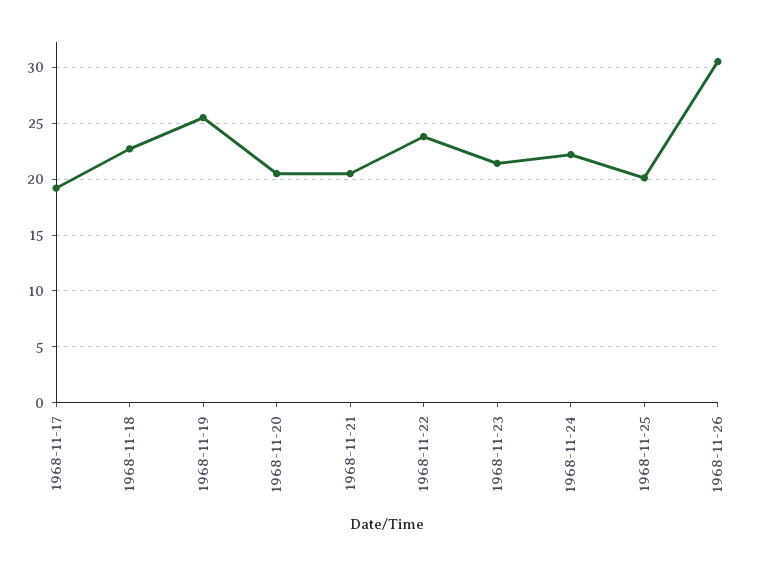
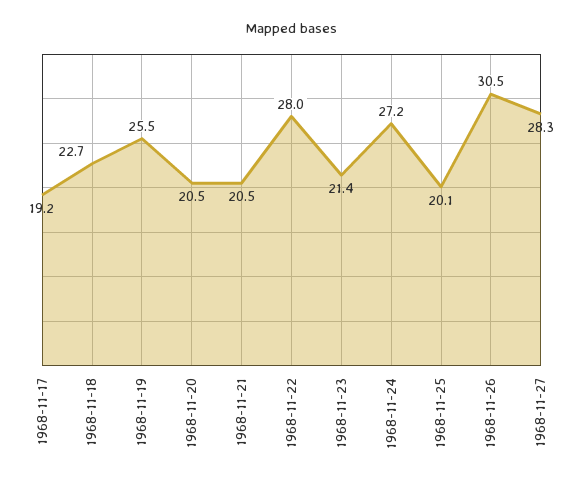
1968-11-22: 24 -> 28
1968-11-24: 22 -> 27.2
1968-11-27: none -> 28.3

